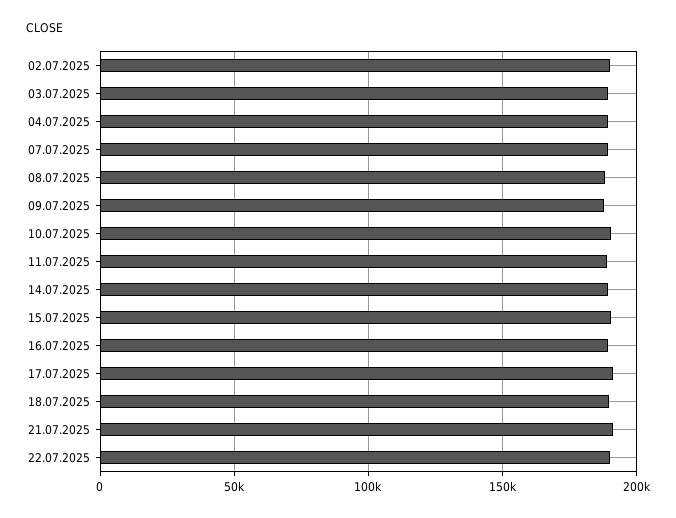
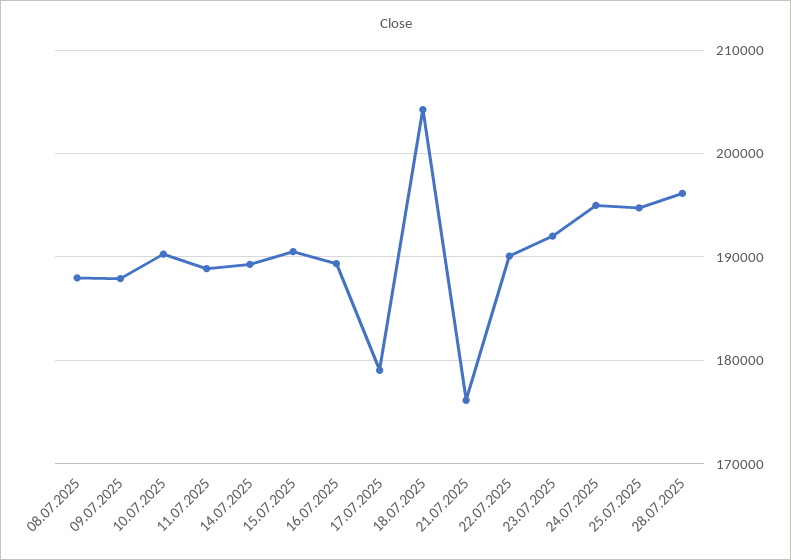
02.07.2025: 190000 -> none
03.07.2025: 190000 -> none
04.07.2025: 190000 -> none
07.07.2025: 190000 -> none
17.07.2025: 190000 -> 179000
18.07.2025: 190000 -> 204000
21.07.2025: 190000 -> 176000
23.07.2025: none -> 192000
24.07.2025: none -> 195000
25.07.2025: none -> 195000
28.07.2025: none -> 196000

